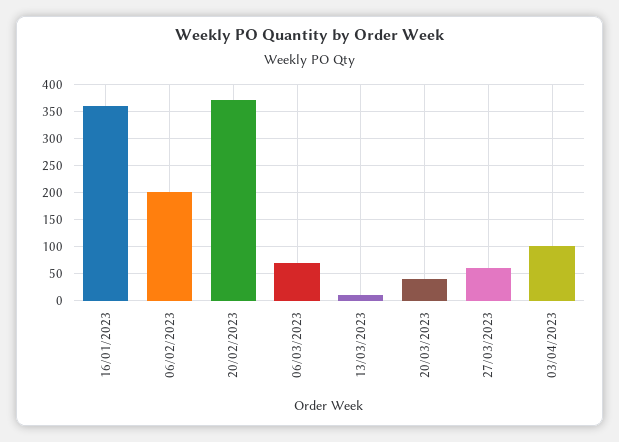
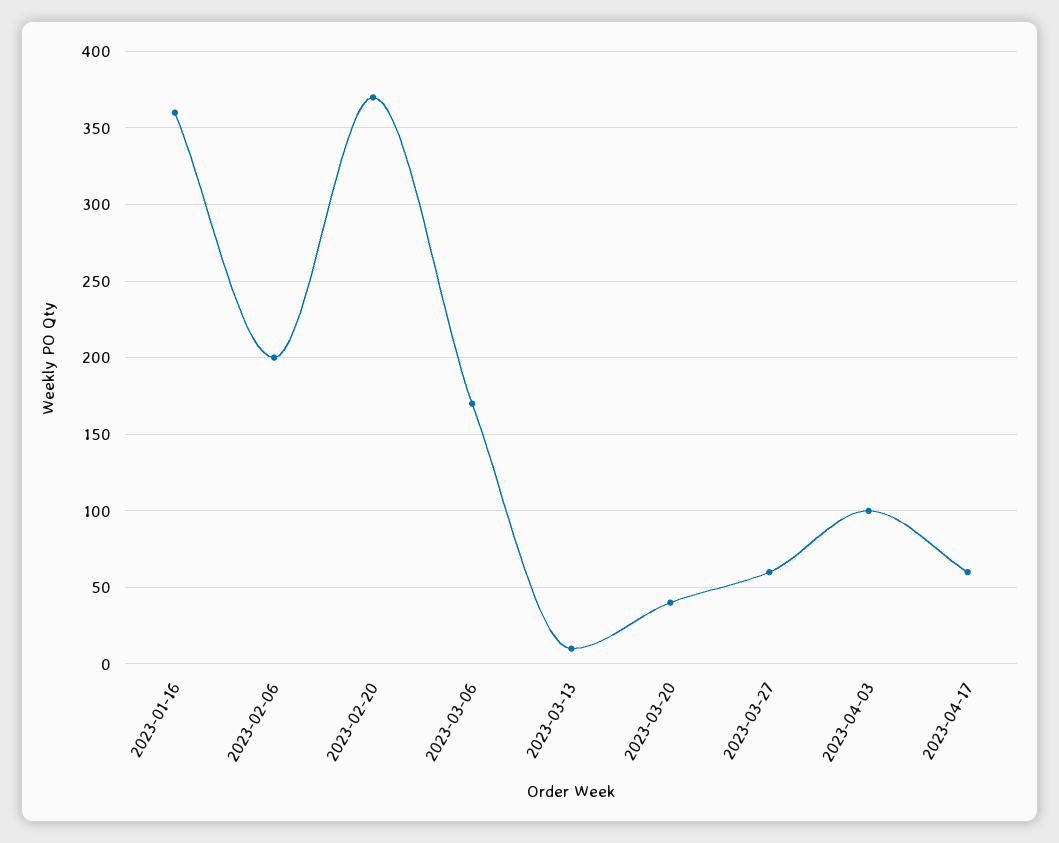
06/03/2023: 75 -> 170
2023-04-17: none -> 60

